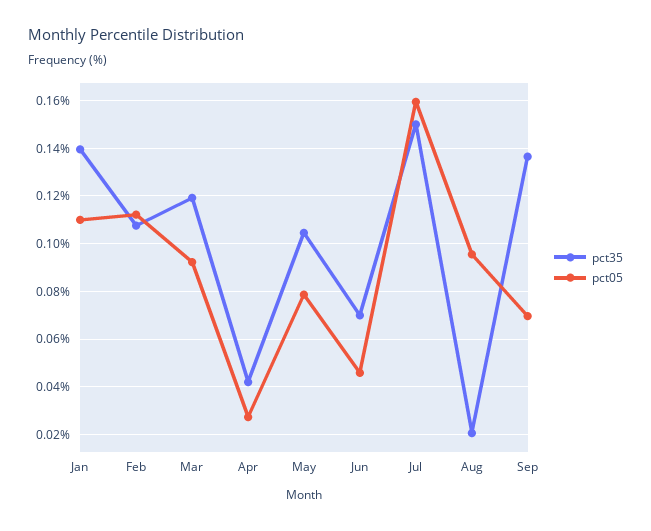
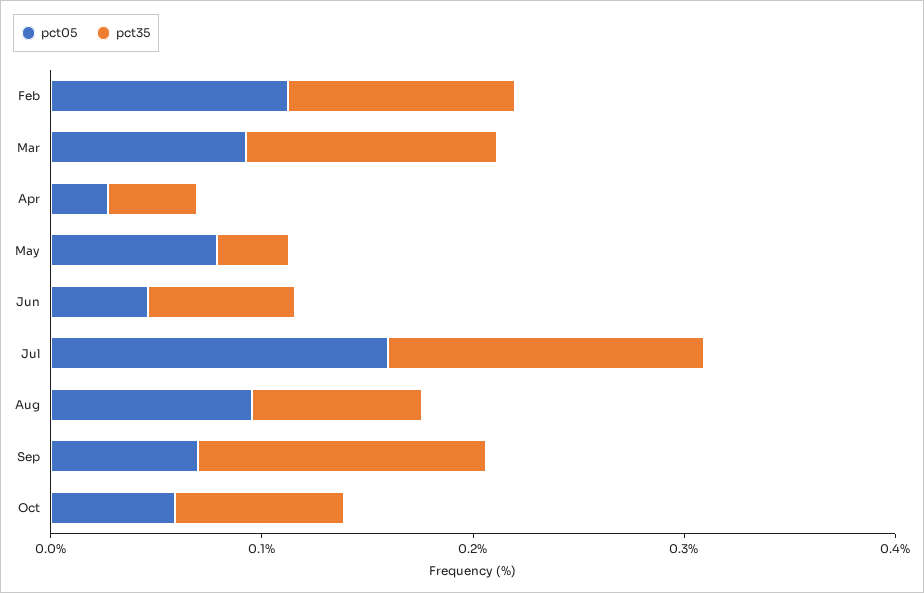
pct35, Jan: 0.14 -> none
pct05, Jan: 0.11 -> none
pct35, May: 0.105 -> 0.04
pct35, Aug: 0.02 -> 0.08
pct05, Oct: none -> 0.06
pct35, Oct: none -> 0.08

